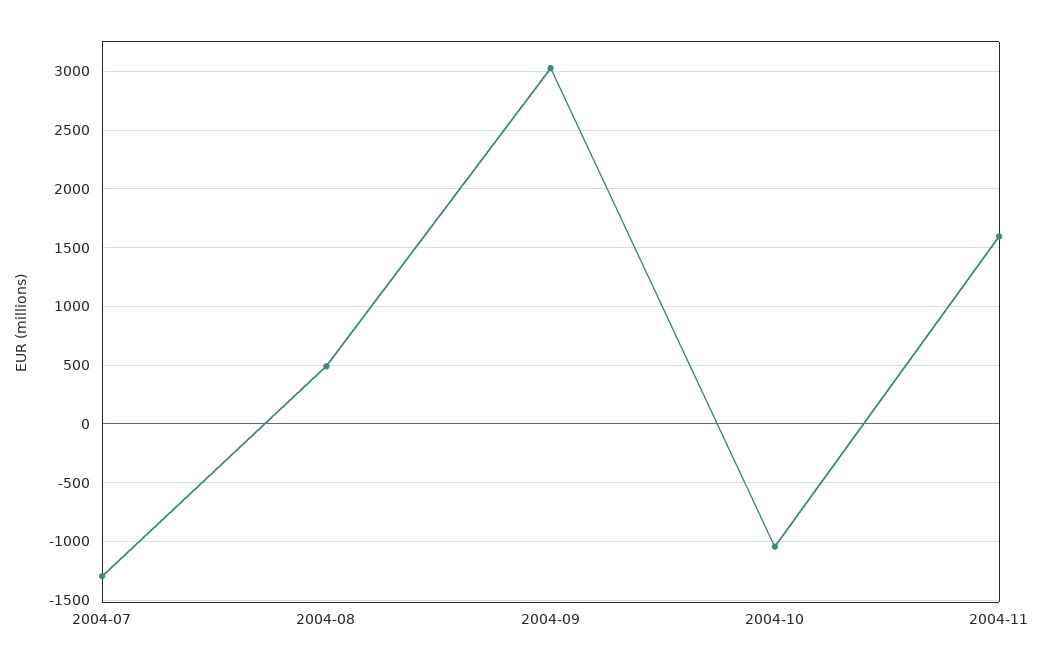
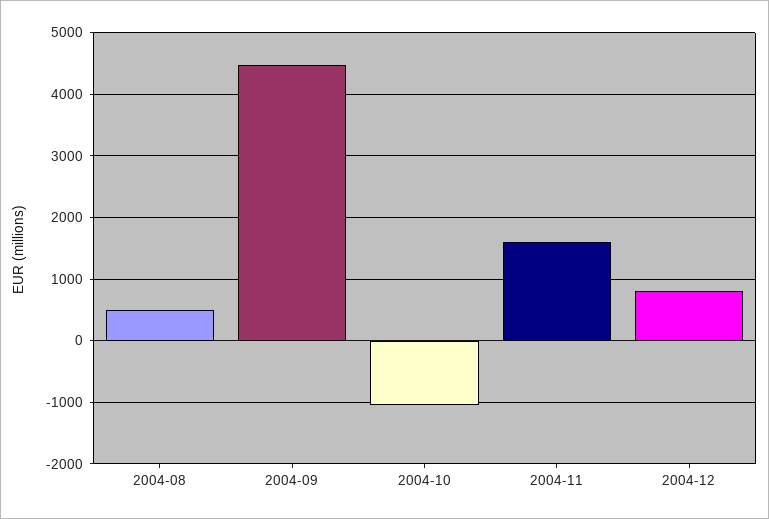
2004-07: -1300 -> none
2004-09: 3000 -> 4500
2004-12: none -> 800

